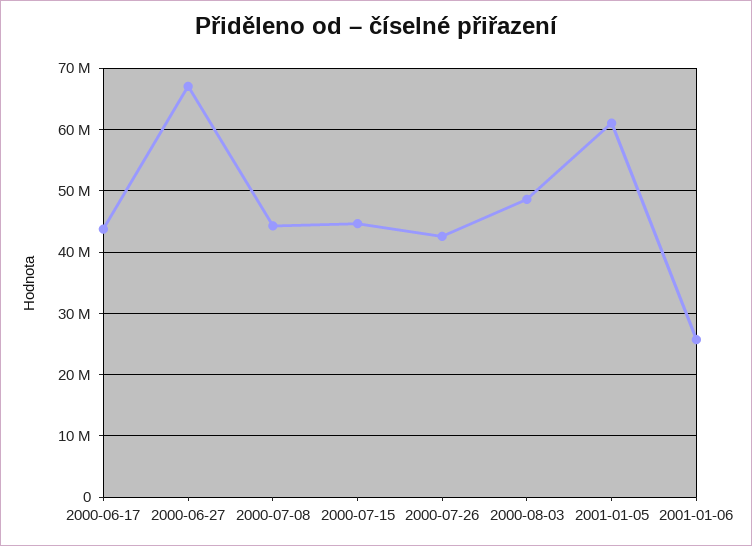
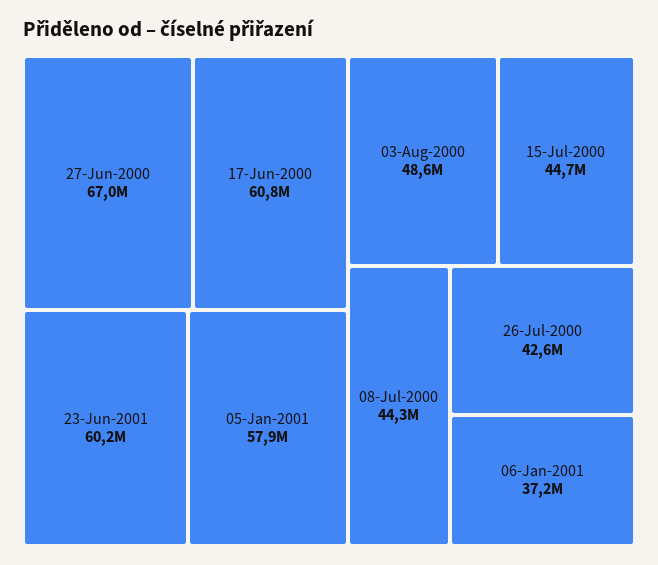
2000-06-17: 44000000 -> 60800000
2001-01-05: 61000000 -> 57900000
2001-01-06: 26000000 -> 37200000
23-Jun-2001: none -> 60200000

